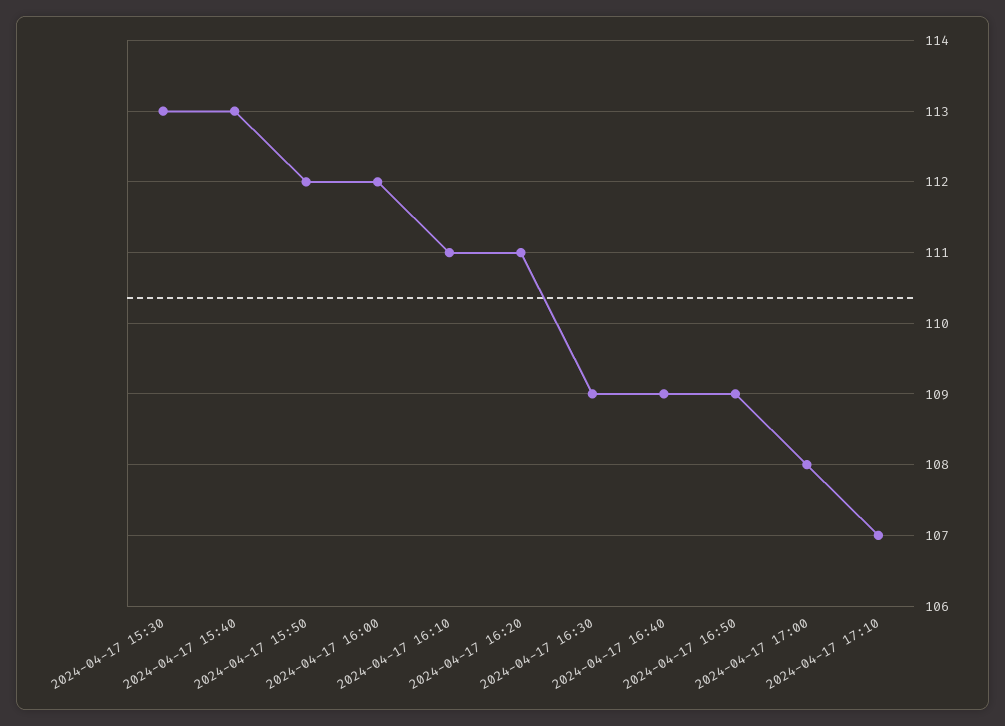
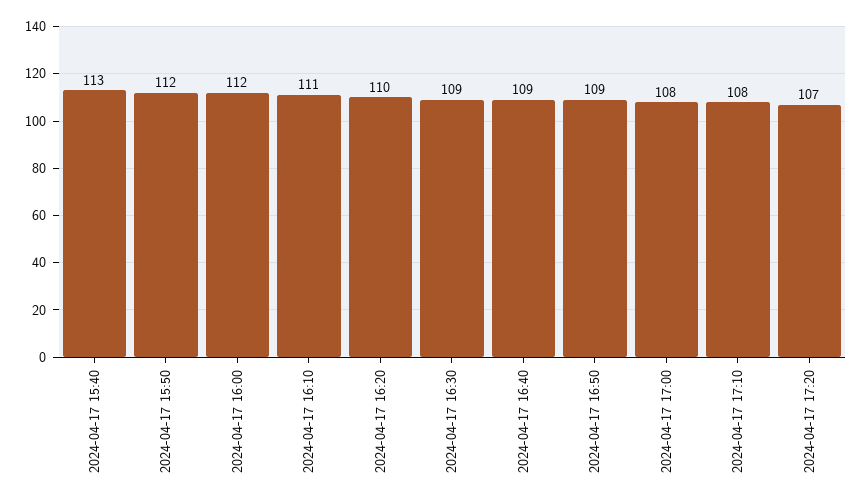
2024-04-17 15:30: 113 -> none
2024-04-17 16:20: 111 -> 110
2024-04-17 17:10: 107 -> 108
2024-04-17 17:20: none -> 107

